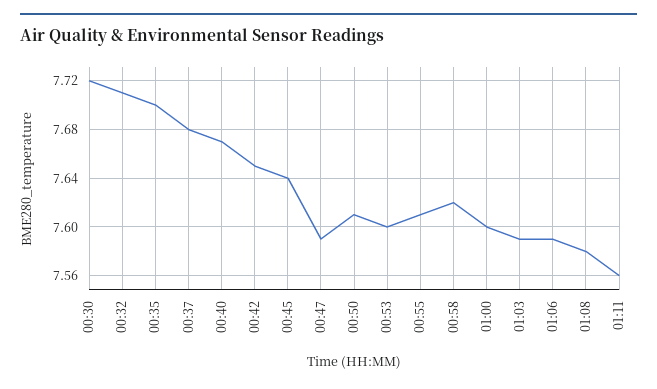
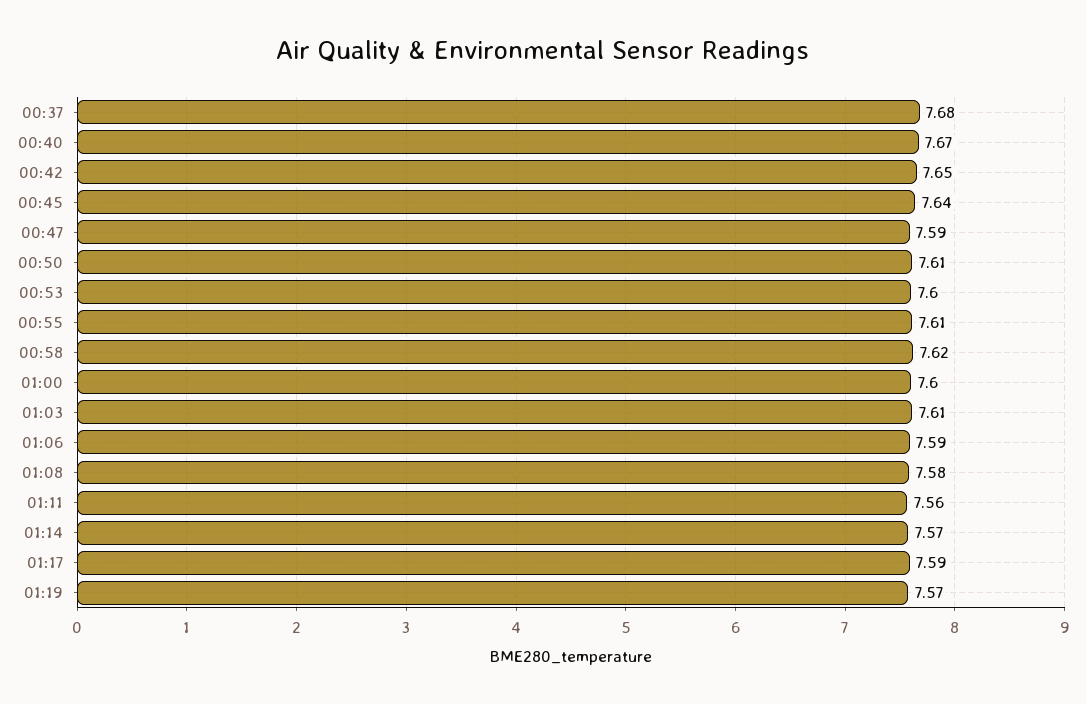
00:30: 7.72 -> none
00:32: 7.71 -> none
00:35: 7.7 -> none
01:03: 7.59 -> 7.61
01:14: none -> 7.57
01:17: none -> 7.59
01:19: none -> 7.57

